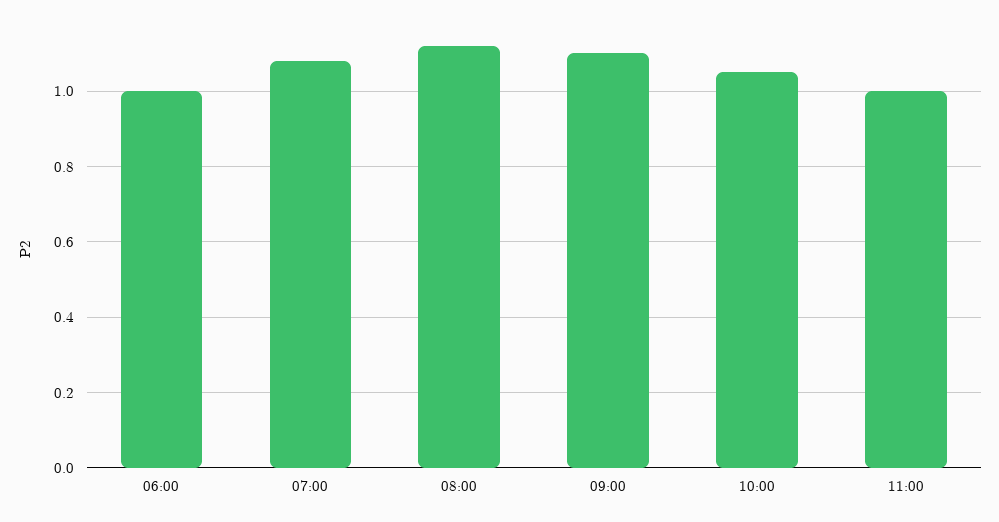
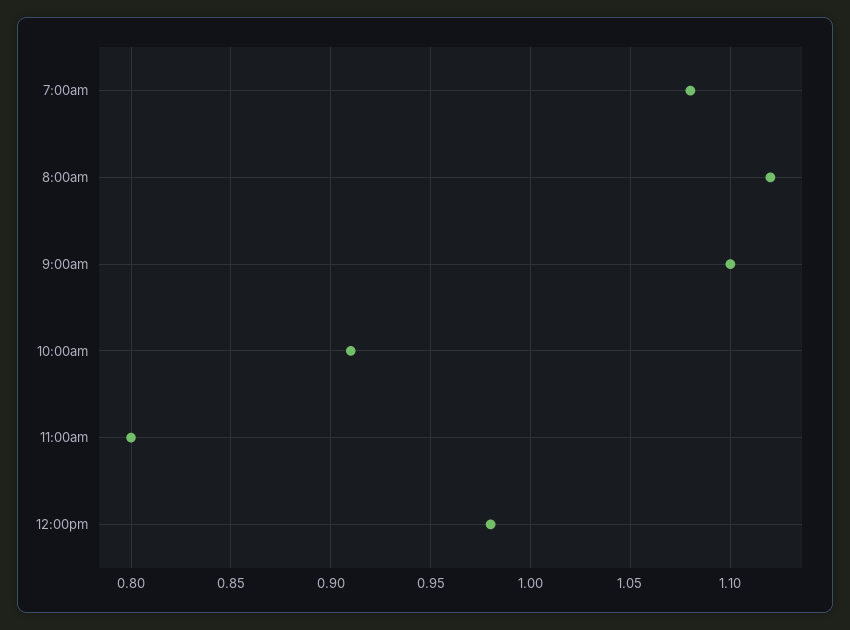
06:00: 1 -> none
10:00: 1.05 -> 0.91
11:00: 1 -> 0.8
12:00pm: none -> 0.98

